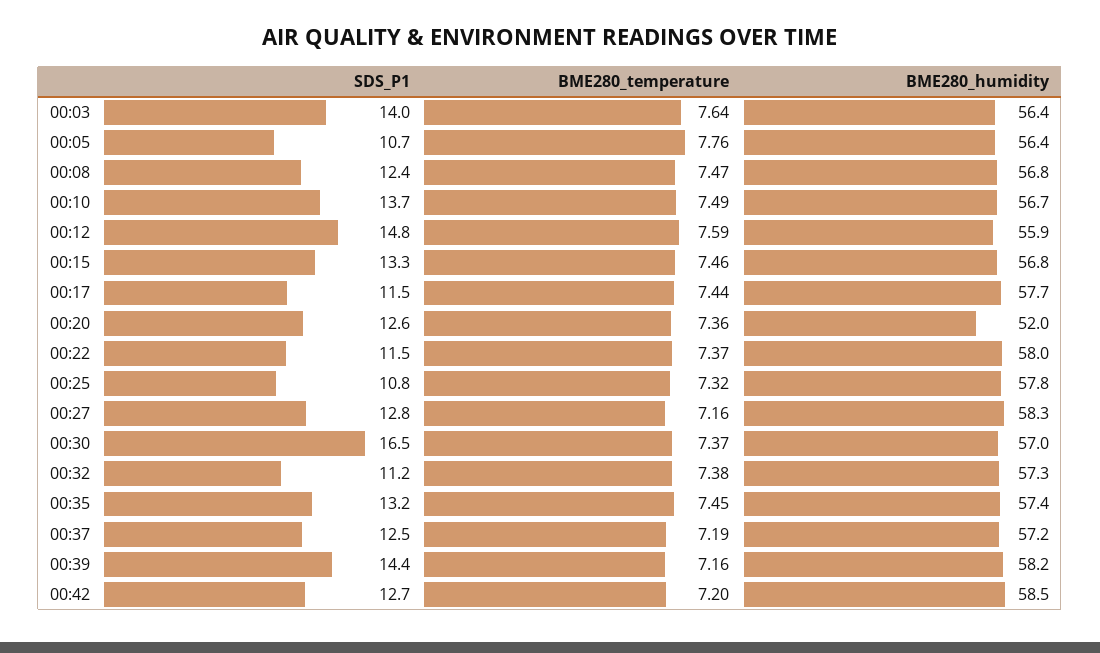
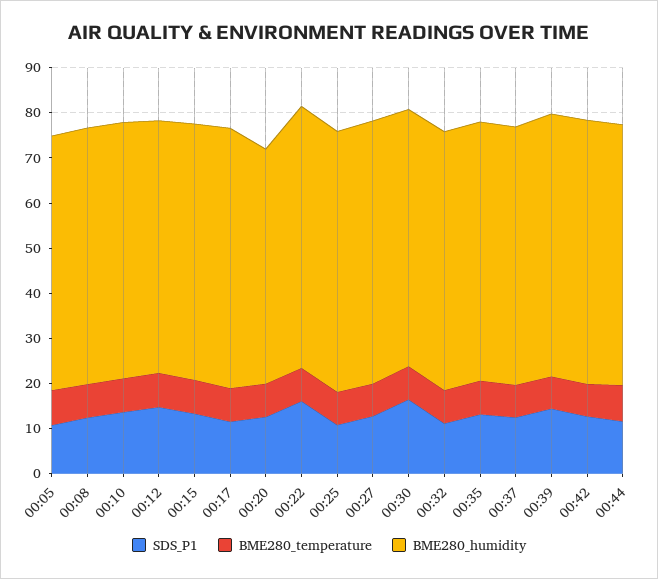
SDS_P1, 00:03: 14 -> none
BME280_temperature, 00:03: 7.64 -> none
BME280_humidity, 00:03: 56.4 -> none
SDS_P1, 00:22: 11.5 -> 16
SDS_P1, 00:44: none -> 12
BME280_temperature, 00:44: none -> 8
BME280_humidity, 00:44: none -> 58

